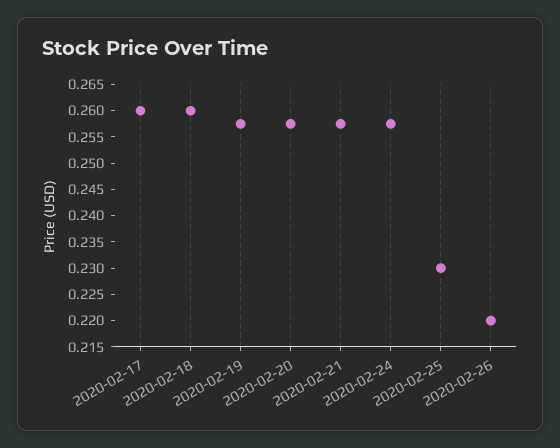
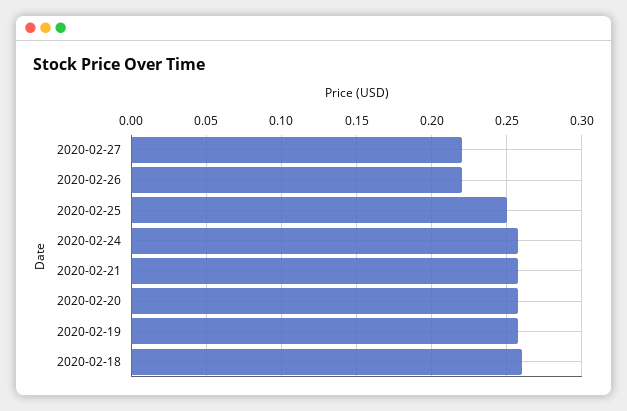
2020-02-17: 0.26 -> none
2020-02-25: 0.23 -> 0.25
2020-02-27: none -> 0.22

